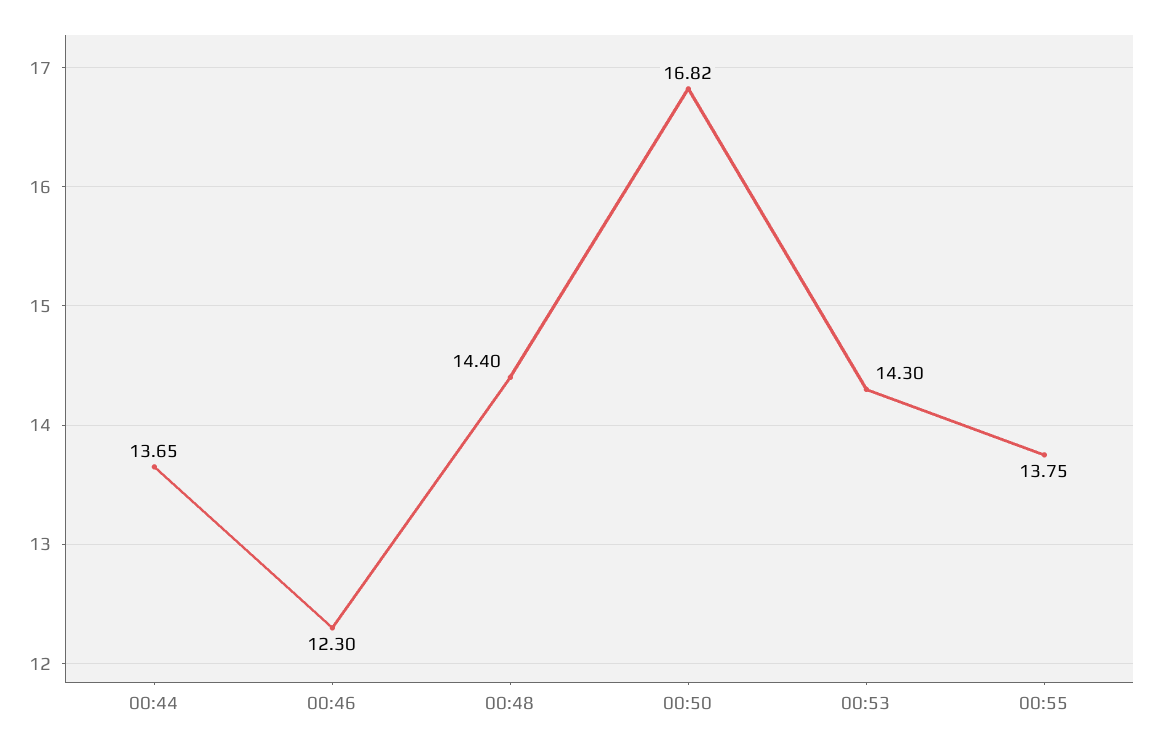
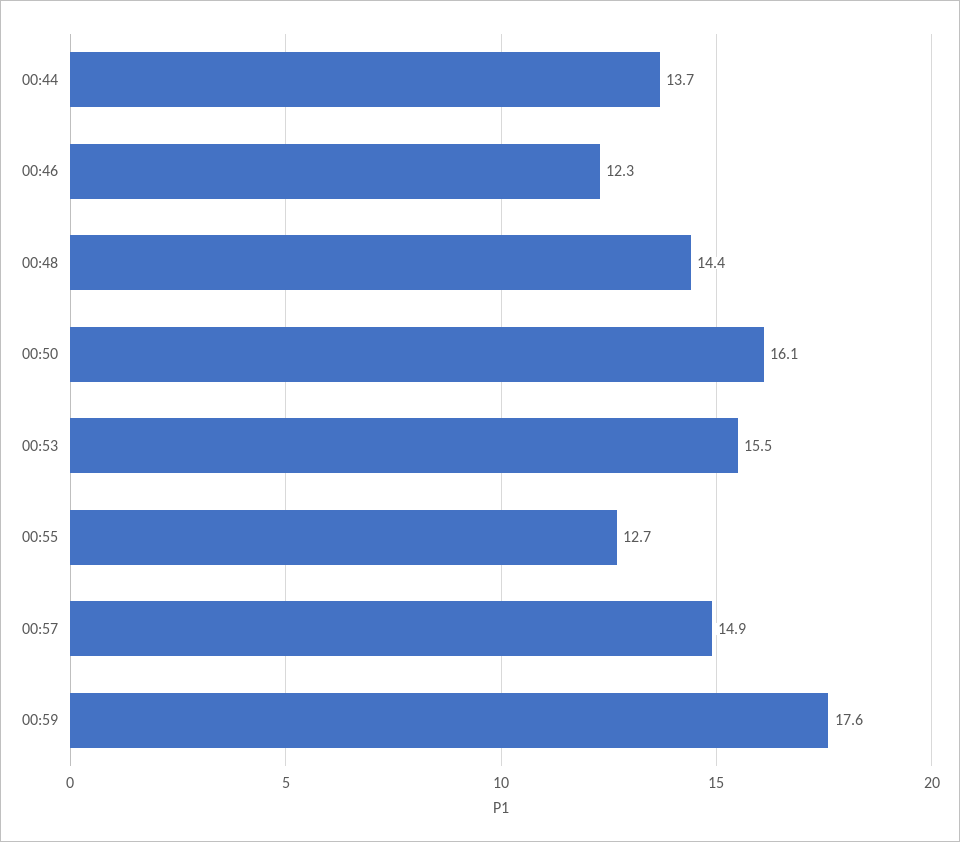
00:50: 16.82 -> 16.1
00:53: 14.3 -> 15.5
00:55: 13.75 -> 12.7
00:57: none -> 14.9
00:59: none -> 17.6

